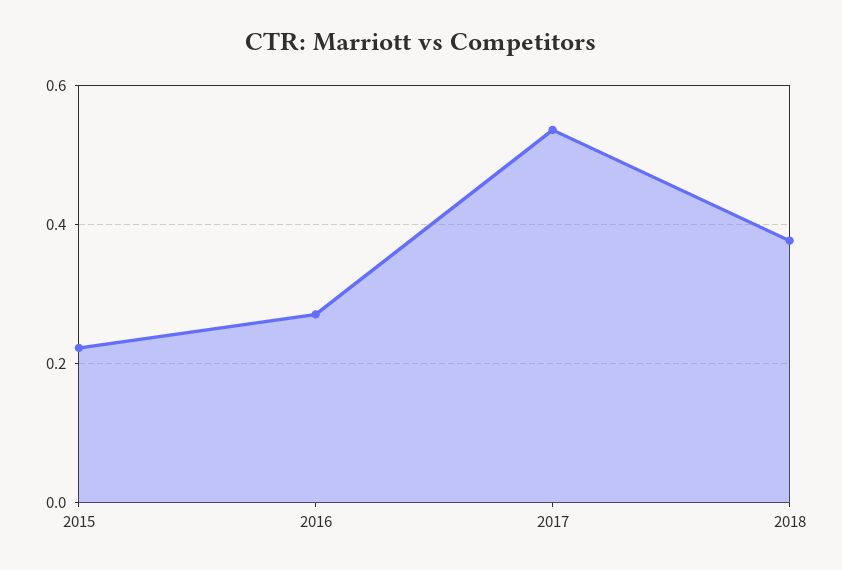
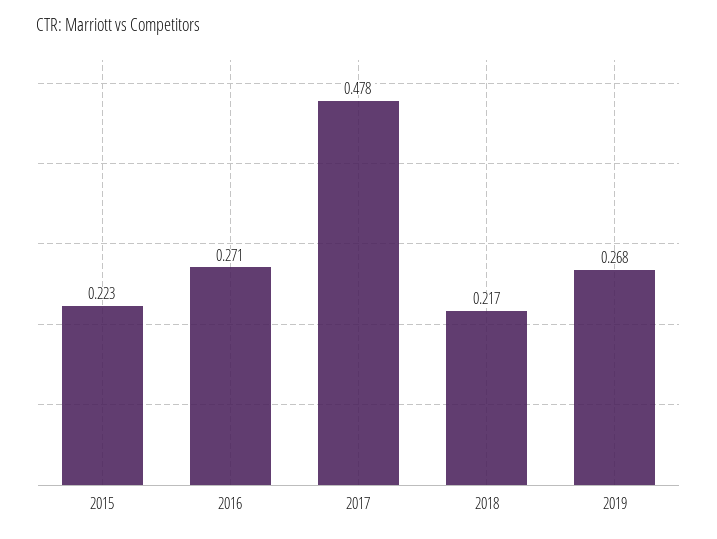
2017: 0.54 -> 0.478
2018: 0.38 -> 0.217
2019: none -> 0.268

